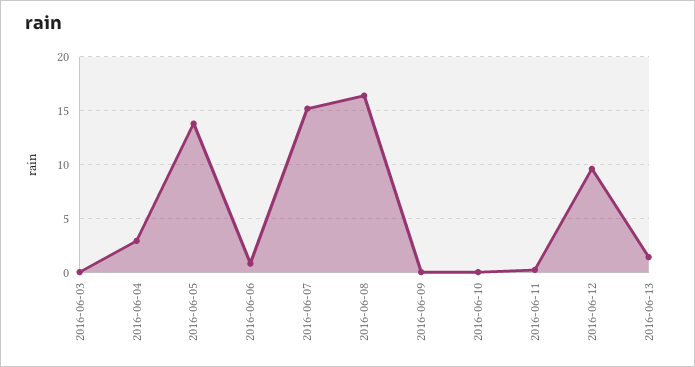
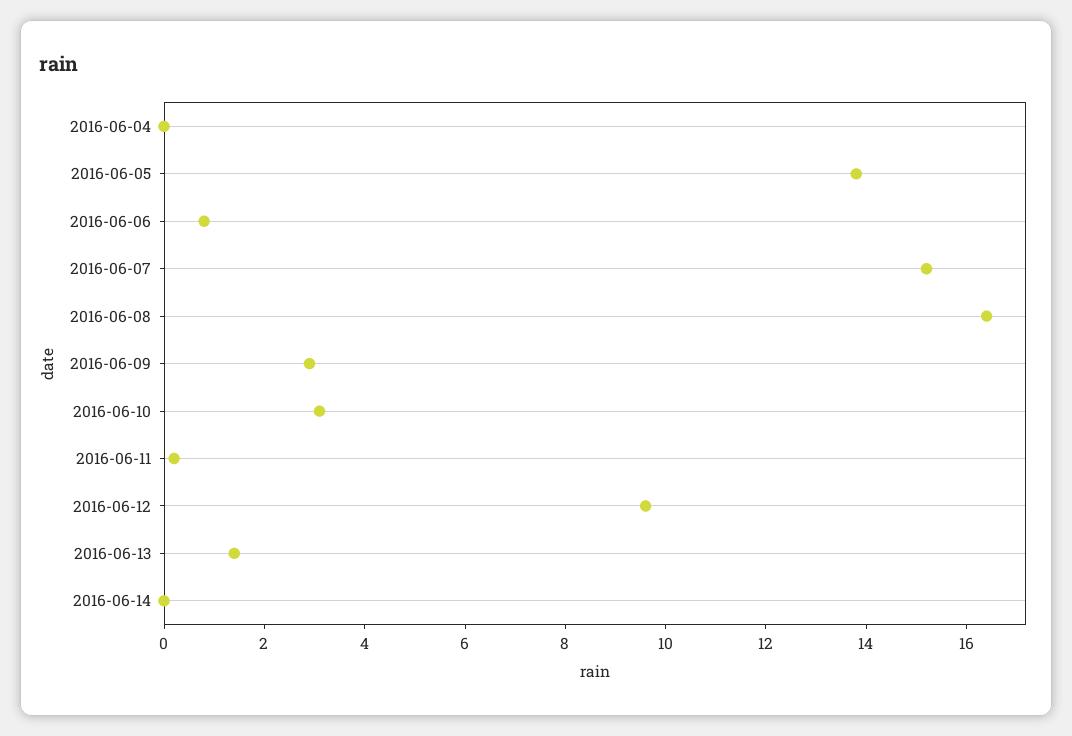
2016-06-03: 0 -> none
2016-06-04: 3 -> 0
2016-06-09: 0 -> 3
2016-06-10: 0 -> 3
2016-06-14: none -> 0

